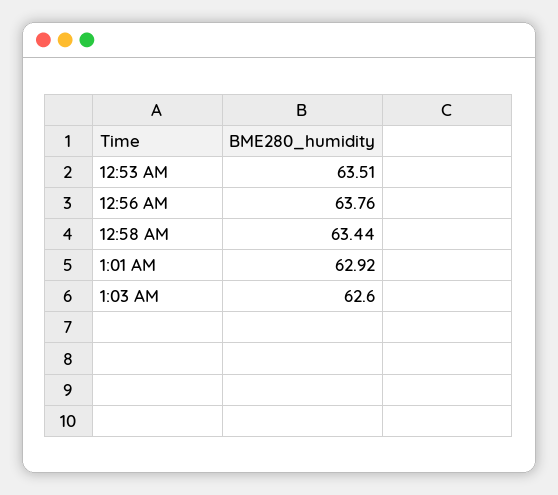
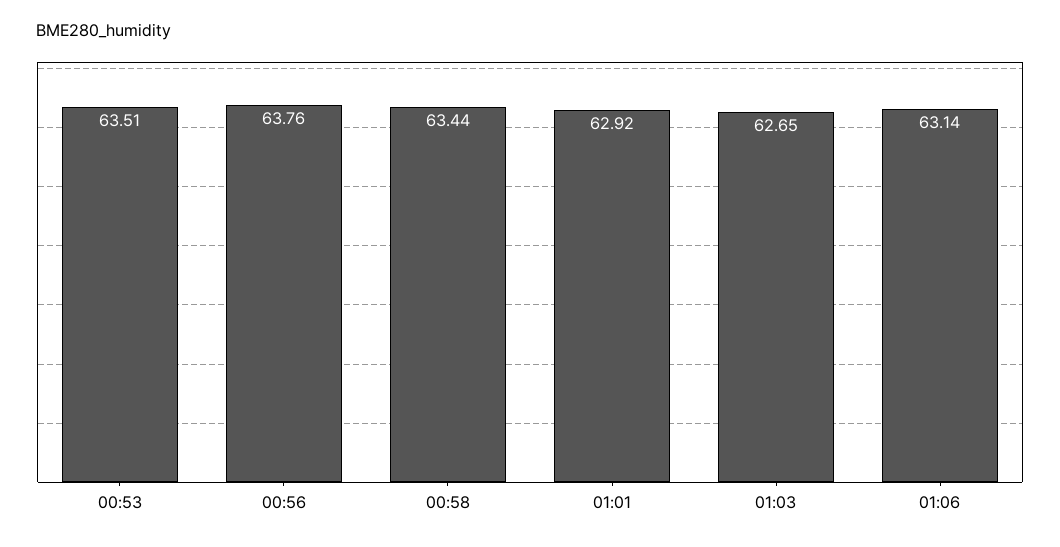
1:03 AM: 62.6 -> 62.65
01:06: none -> 63.14

